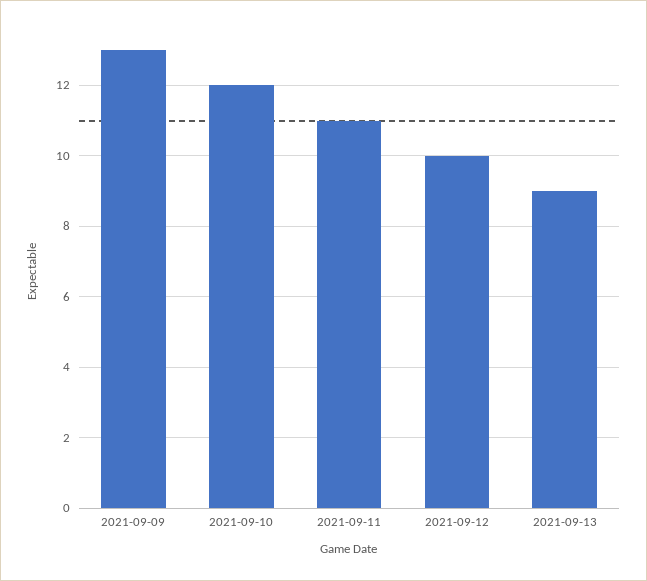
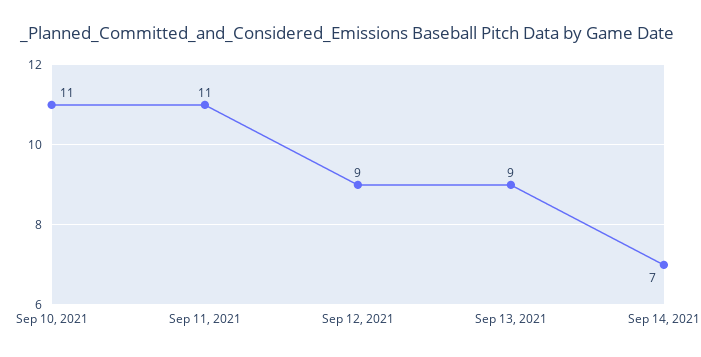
2021-09-09: 13 -> none
2021-09-10: 12 -> 11
2021-09-12: 10 -> 9
Sep 14, 2021: none -> 7

